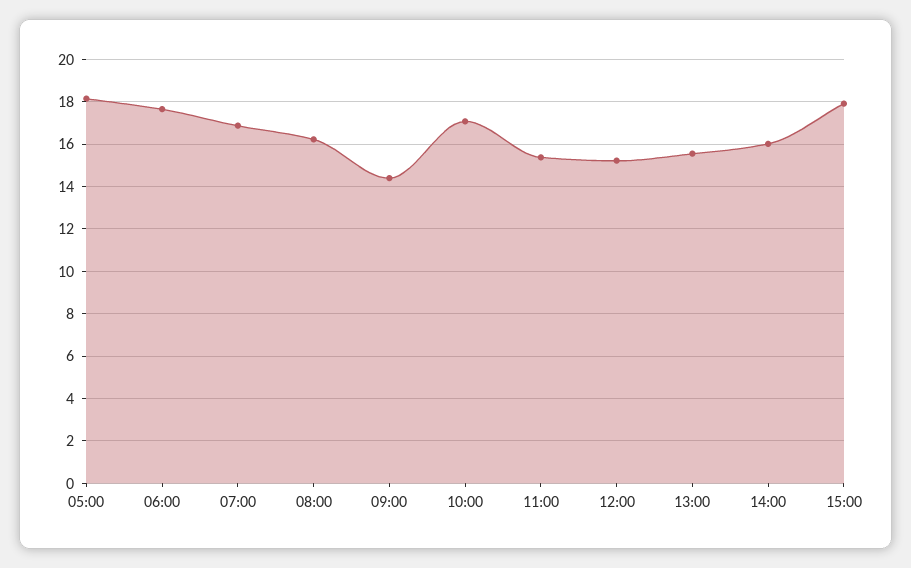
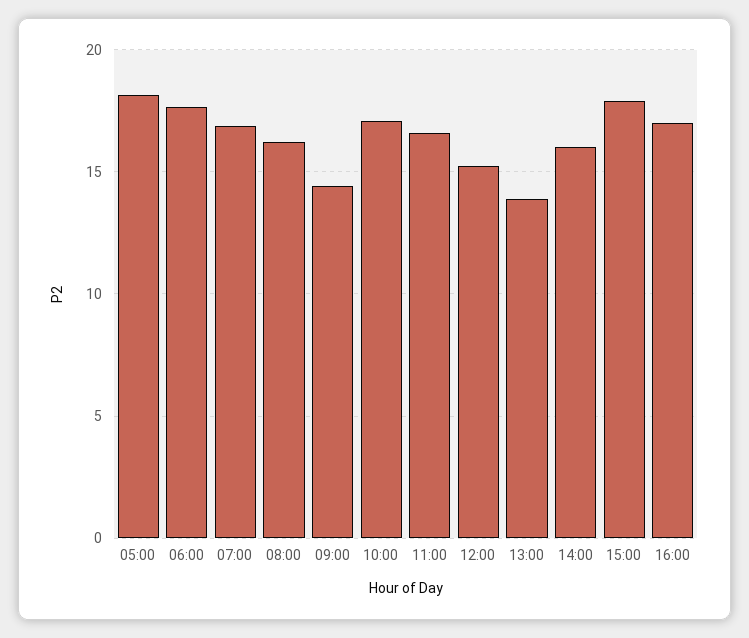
11:00: 15.5 -> 16.5
13:00: 15.5 -> 14
16:00: none -> 17

